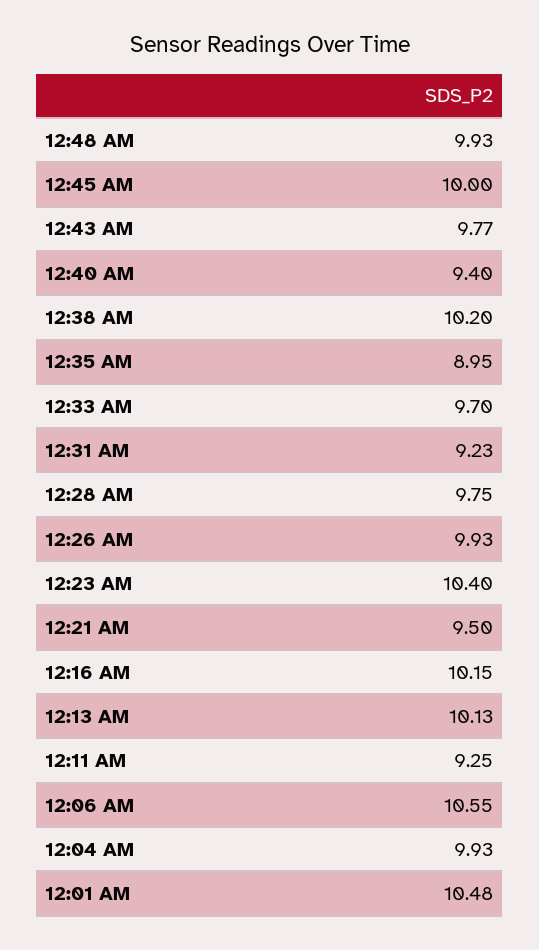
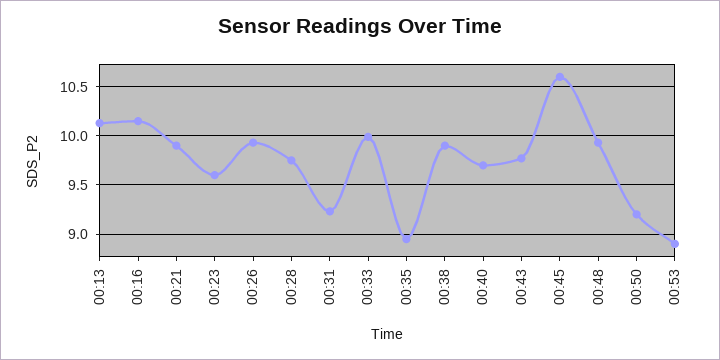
12:45 AM: 10 -> 10.6
12:40 AM: 9.4 -> 9.7
12:38 AM: 10.2 -> 9.9
12:33 AM: 9.7 -> 10
12:23 AM: 10.4 -> 9.6
12:21 AM: 9.5 -> 9.9
12:11 AM: 9.25 -> none
12:06 AM: 10.55 -> none
12:04 AM: 9.93 -> none
12:01 AM: 10.48 -> none
00:50: none -> 9.2
00:53: none -> 8.9

